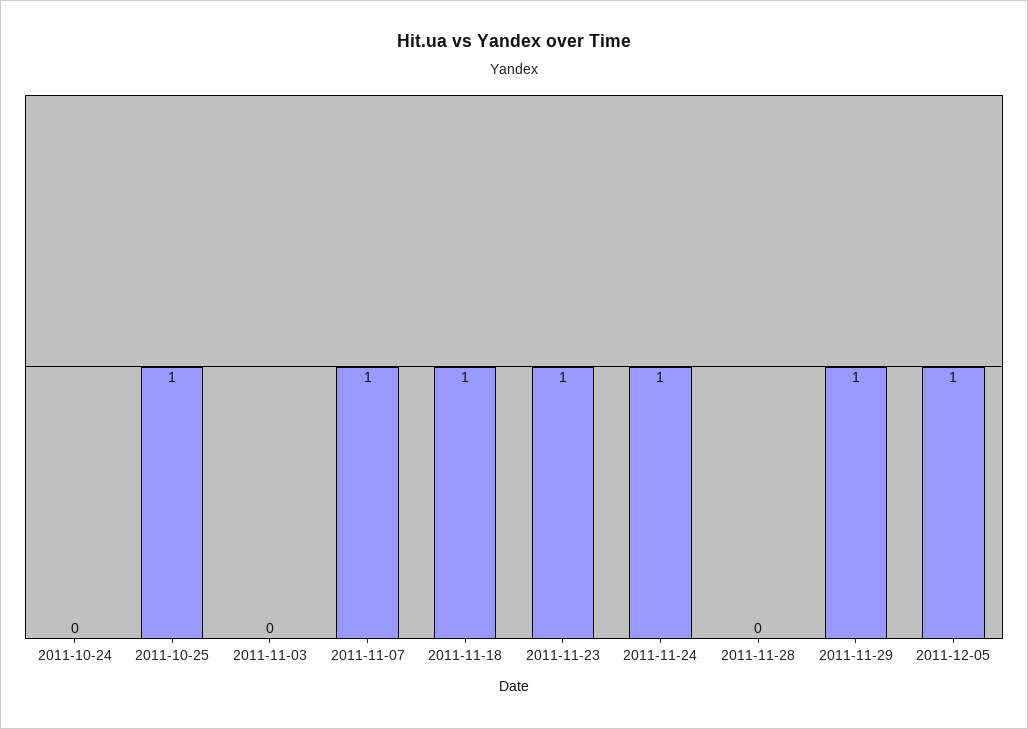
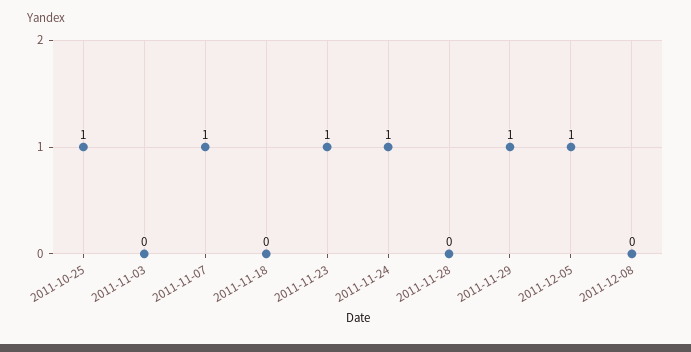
2011-10-24: 0 -> none
2011-11-18: 1 -> 0
2011-12-08: none -> 0

